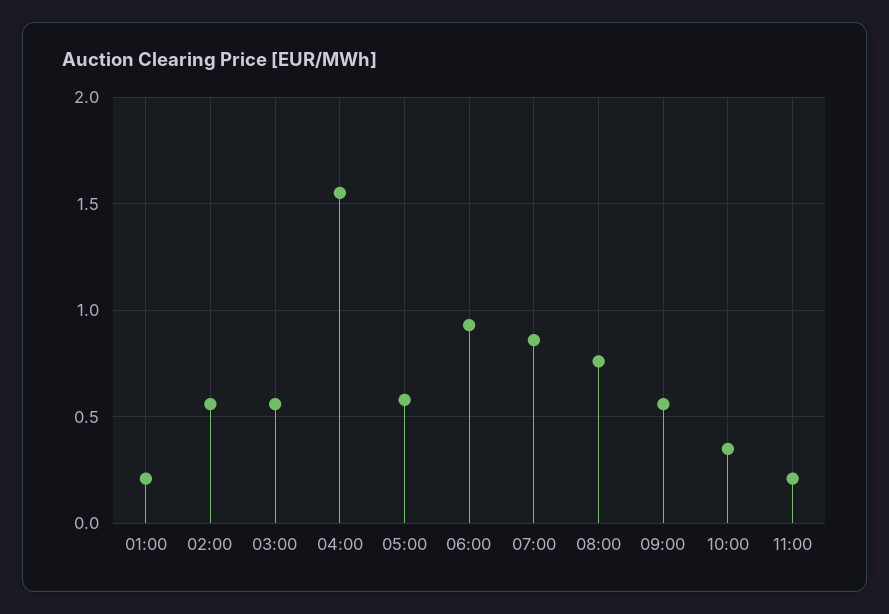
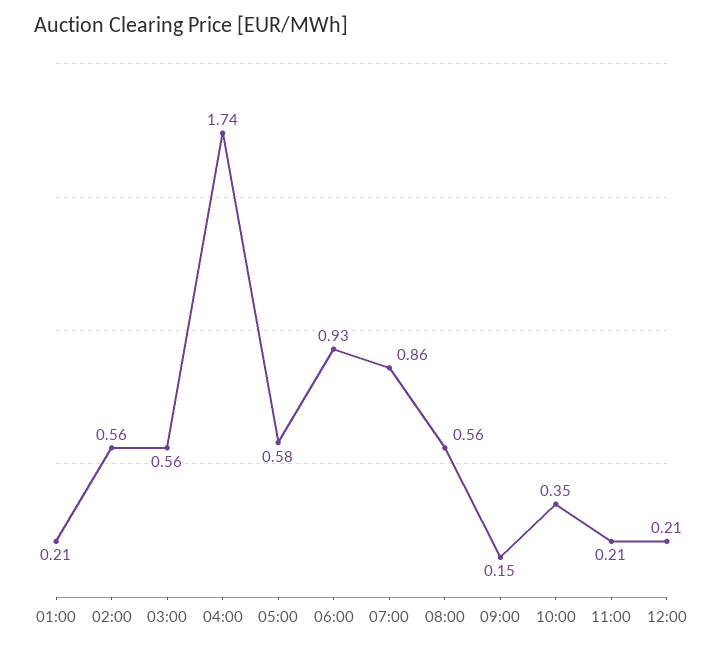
04:00: 1.55 -> 1.74
08:00: 0.75 -> 0.56
09:00: 0.55 -> 0.15
12:00: none -> 0.21

